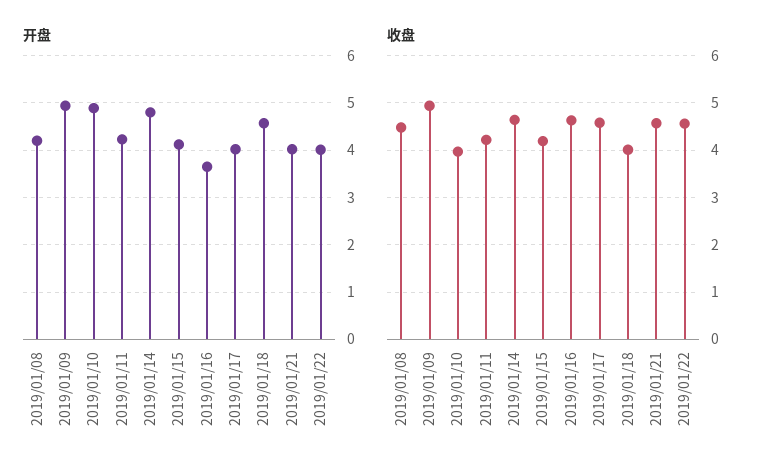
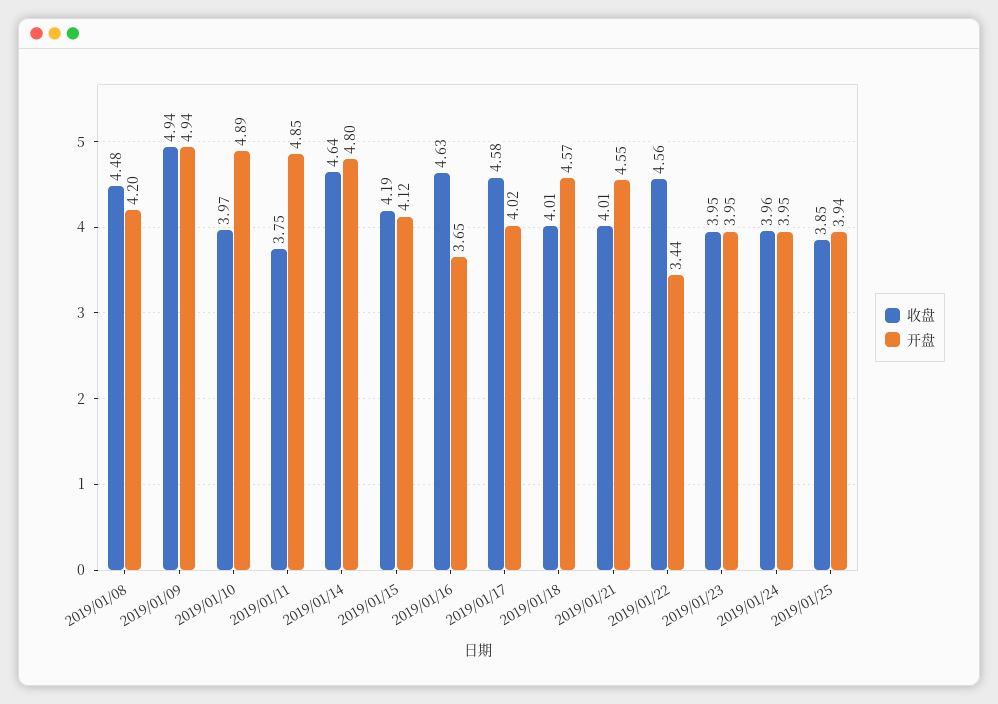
开盘, 2019/01/11: 4.2 -> 4.85
开盘, 2019/01/21: 4 -> 4.55
开盘, 2019/01/22: 4 -> 3.44
收盘, 2019/01/11: 4.2 -> 3.75
收盘, 2019/01/21: 4.6 -> 4.01
收盘, 2019/01/23: none -> 3.95
开盘, 2019/01/23: none -> 3.95
收盘, 2019/01/24: none -> 3.96
开盘, 2019/01/24: none -> 3.95
收盘, 2019/01/25: none -> 3.85
开盘, 2019/01/25: none -> 3.94

